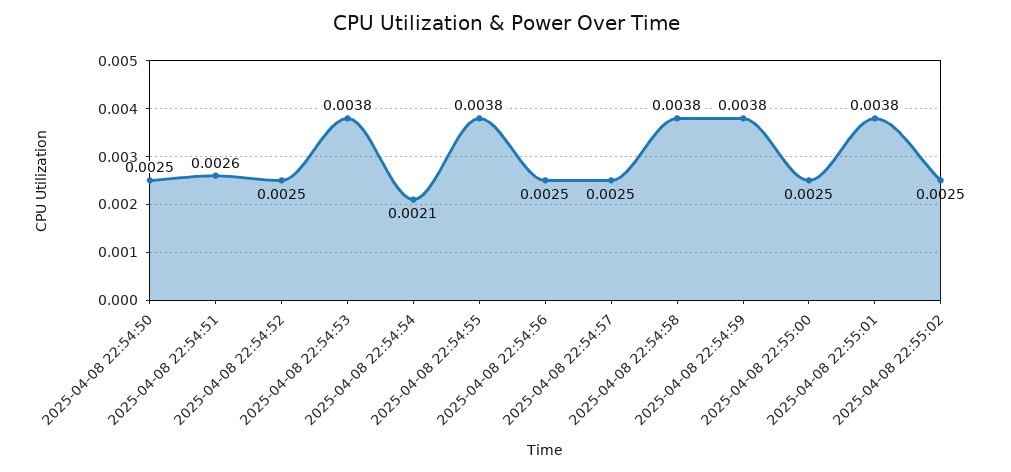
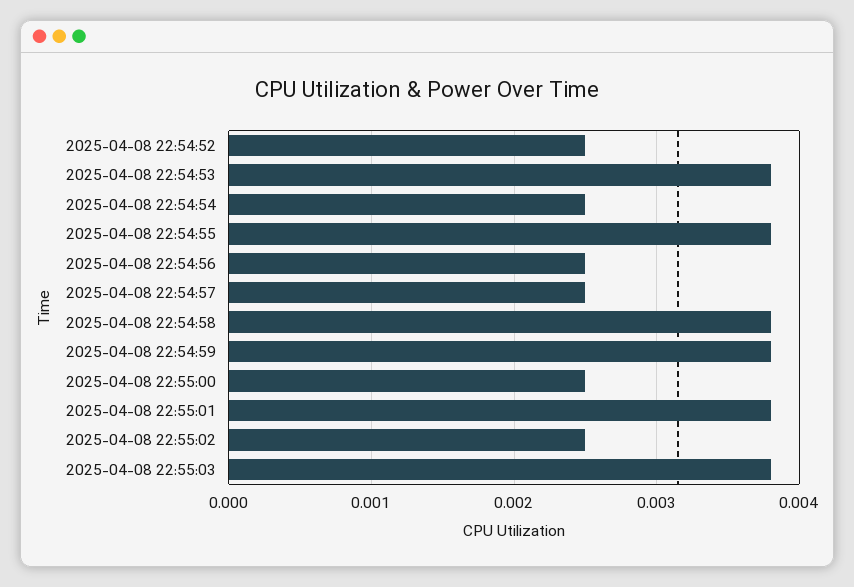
2025-04-08 22:54:50: 0.0025 -> none
2025-04-08 22:54:51: 0.0026 -> none
2025-04-08 22:54:54: 0.0021 -> 0.0025
2025-04-08 22:55:03: none -> 0.0038

